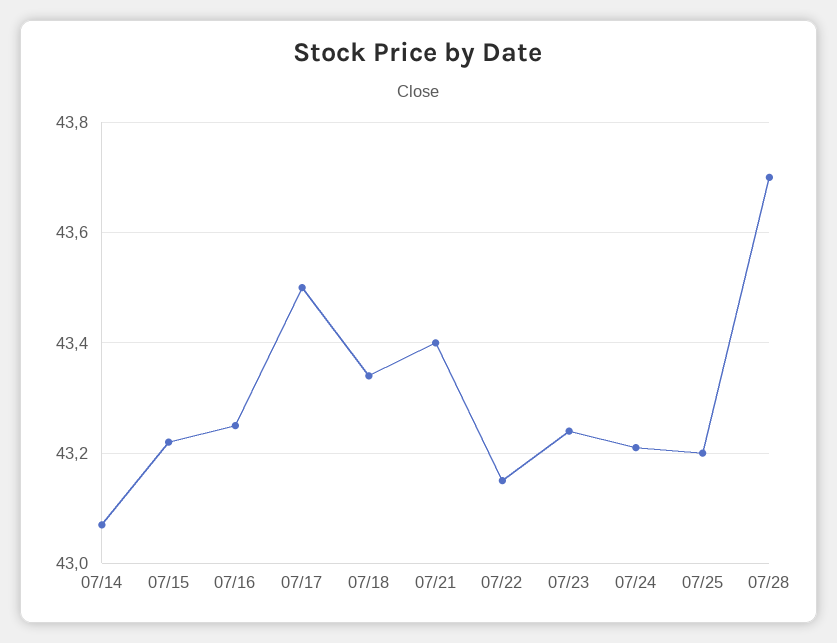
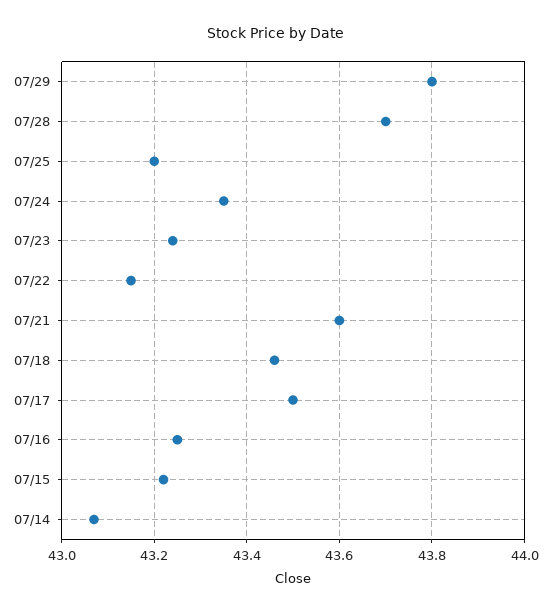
07/18: 43.35 -> 43.45
07/21: 43.4 -> 43.6
07/24: 43.2 -> 43.35
07/29: none -> 43.8

